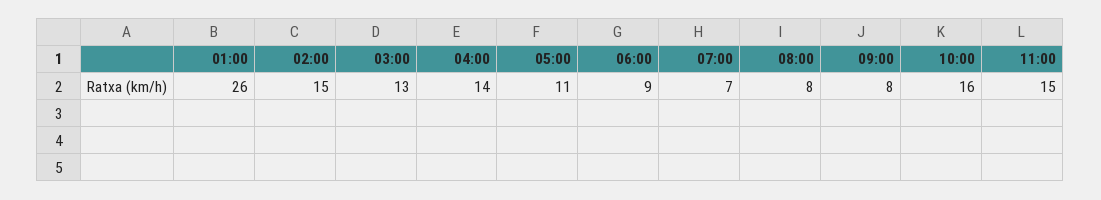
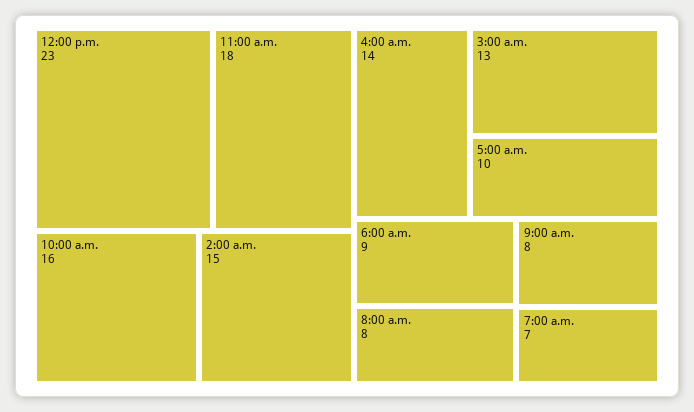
01:00: 26 -> none
05:00: 11 -> 10
11:00: 15 -> 18
12:00 p.m.: none -> 23

